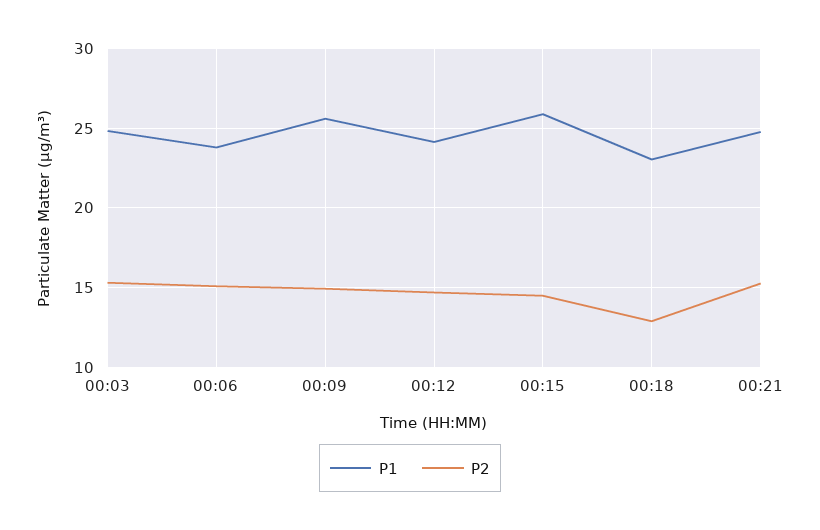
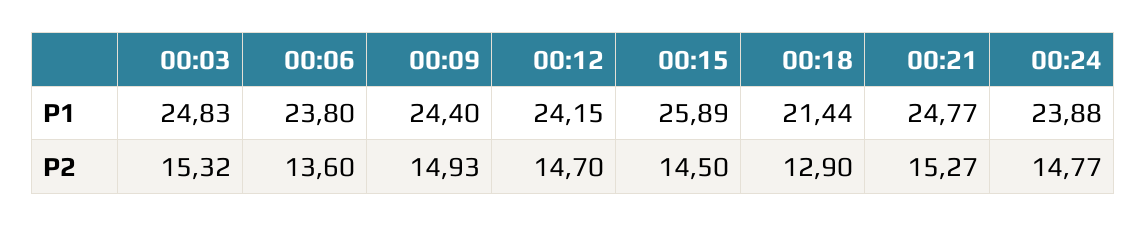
P2, 00:06: 15 -> 13.6
P1, 00:09: 25.5 -> 24.4
P1, 00:18: 23 -> 21.44
P1, 00:24: none -> 23.88
P2, 00:24: none -> 14.77

